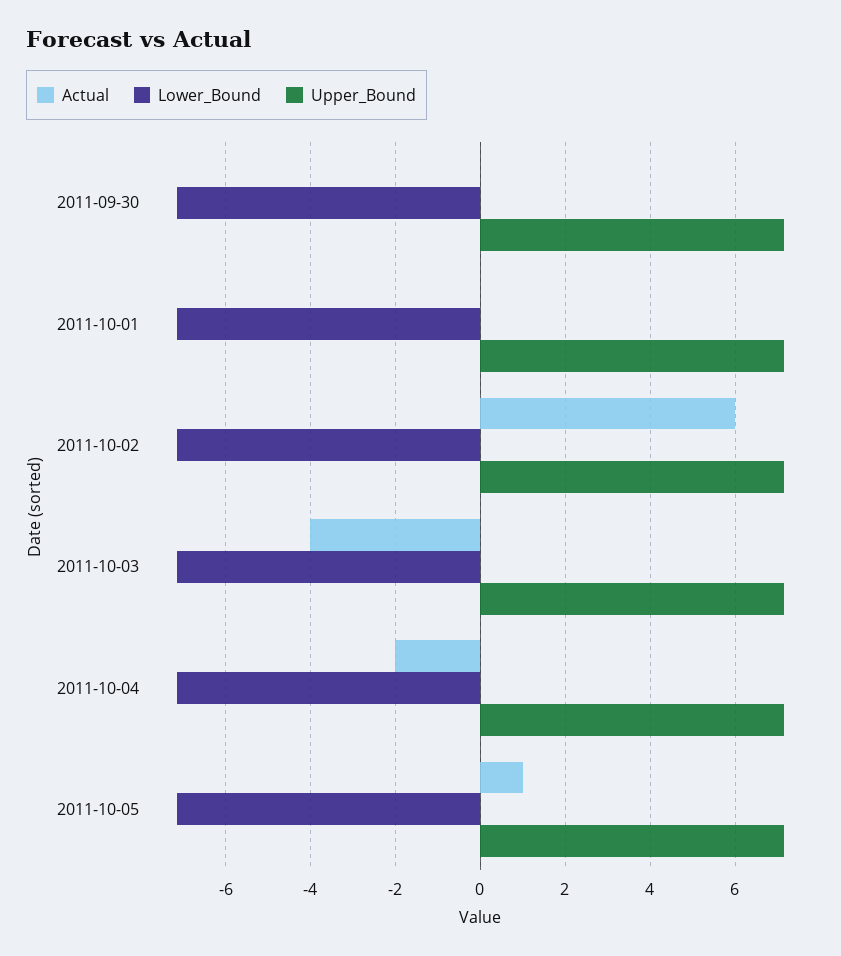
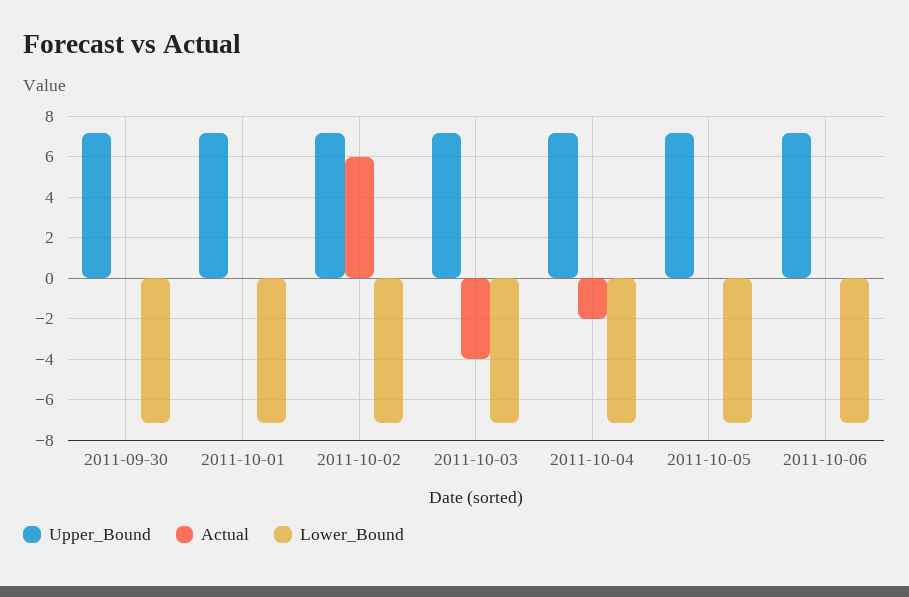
Actual, 2011-10-05: 1 -> 0
Upper_Bound, 2011-10-06: none -> 7
Actual, 2011-10-06: none -> 0
Lower_Bound, 2011-10-06: none -> -7

